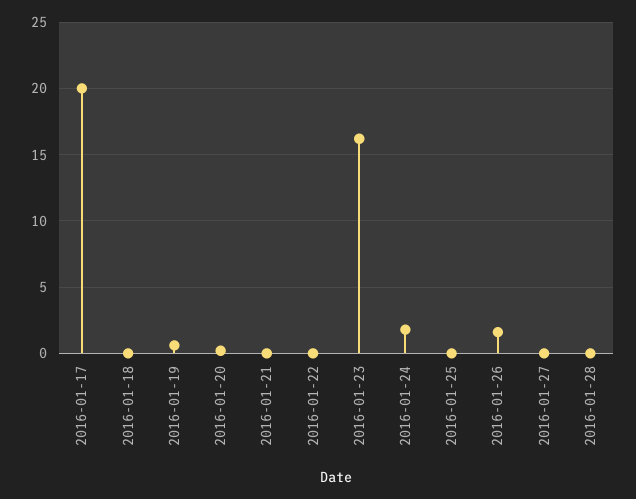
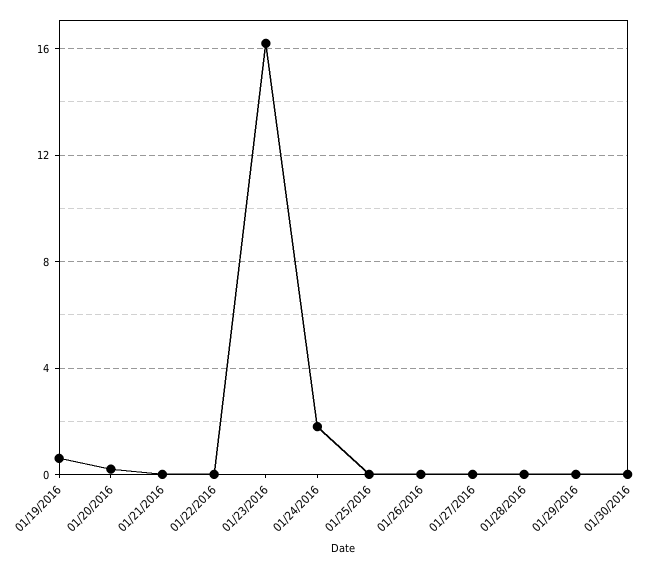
2016-01-17: 20 -> none
2016-01-18: 0 -> none
2016-01-26: 1.5 -> 0
01/29/2016: none -> 0
01/30/2016: none -> 0

